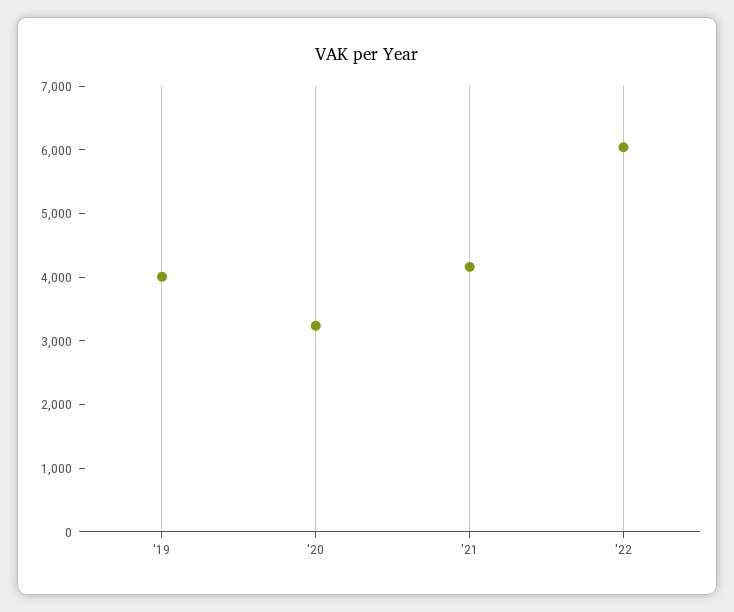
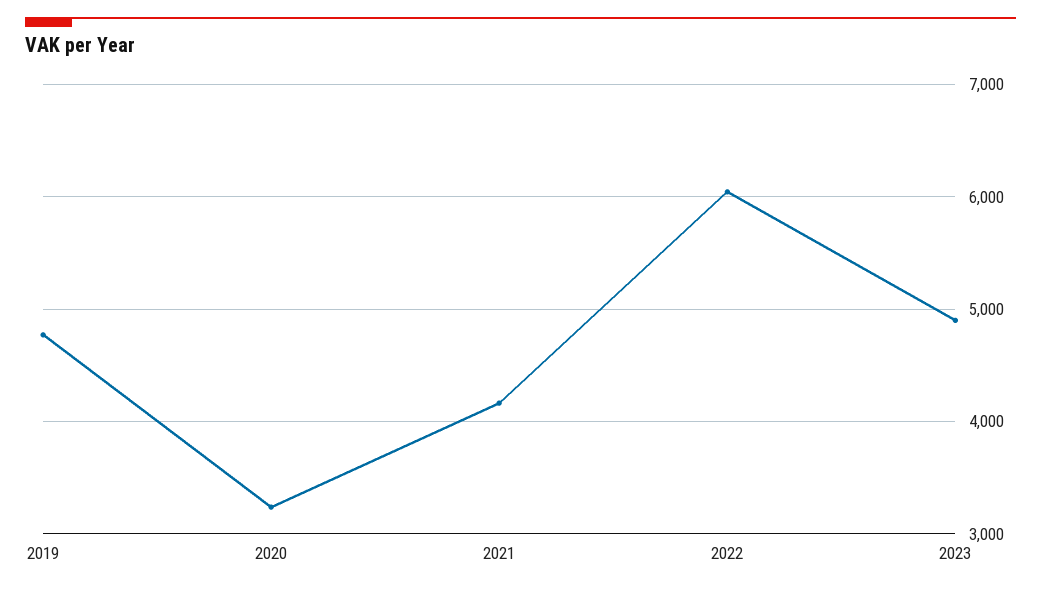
'19: 4000 -> 4800
2023: none -> 4900

